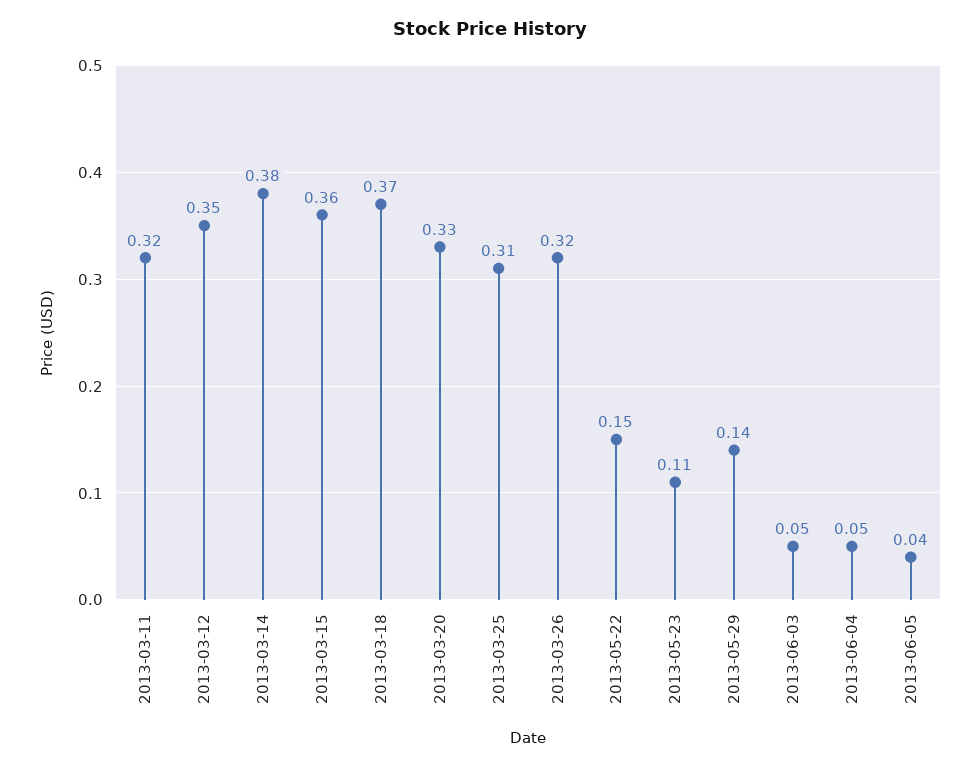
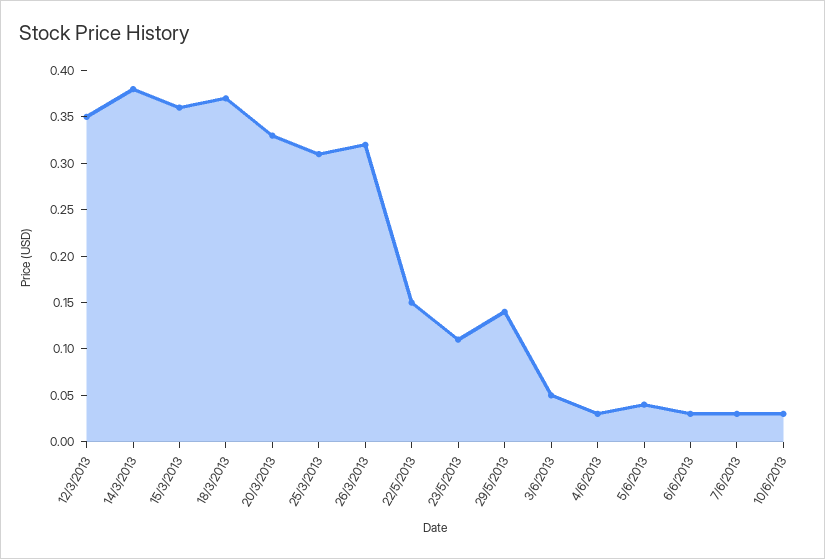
2013-03-11: 0.32 -> none
2013-06-04: 0.05 -> 0.03
6/6/2013: none -> 0.03
7/6/2013: none -> 0.03
10/6/2013: none -> 0.03

